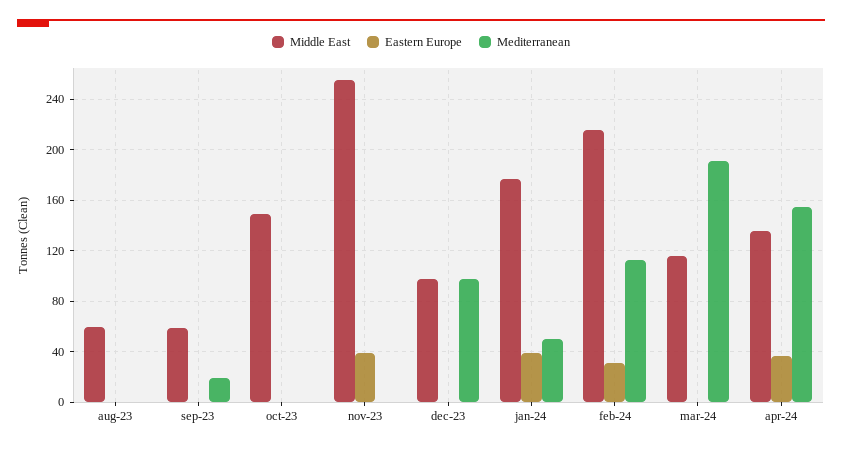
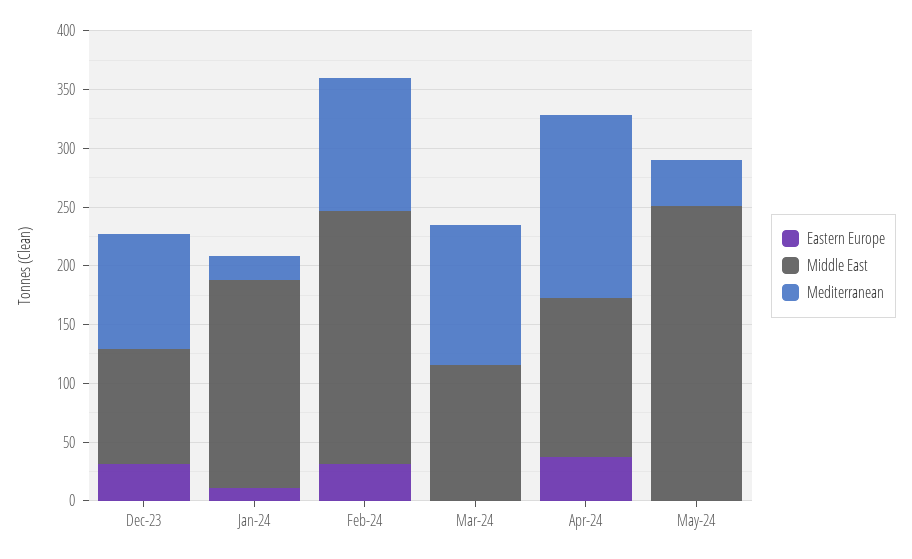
Middle East, aug-23: 60 -> none
Eastern Europe, aug-23: 0 -> none
Mediterranean, aug-23: 0 -> none
Middle East, sep-23: 60 -> none
Eastern Europe, sep-23: 0 -> none
Mediterranean, sep-23: 20 -> none
Middle East, oct-23: 150 -> none
Eastern Europe, oct-23: 0 -> none
Mediterranean, oct-23: 0 -> none
Middle East, nov-23: 255 -> none
Eastern Europe, nov-23: 40 -> none
Mediterranean, nov-23: 0 -> none
Eastern Europe, dec-23: 0 -> 30
Eastern Europe, jan-24: 40 -> 10
Mediterranean, jan-24: 50 -> 20
Mediterranean, mar-24: 190 -> 120
Eastern Europe, May-24: none -> 0
Middle East, May-24: none -> 250
Mediterranean, May-24: none -> 40

